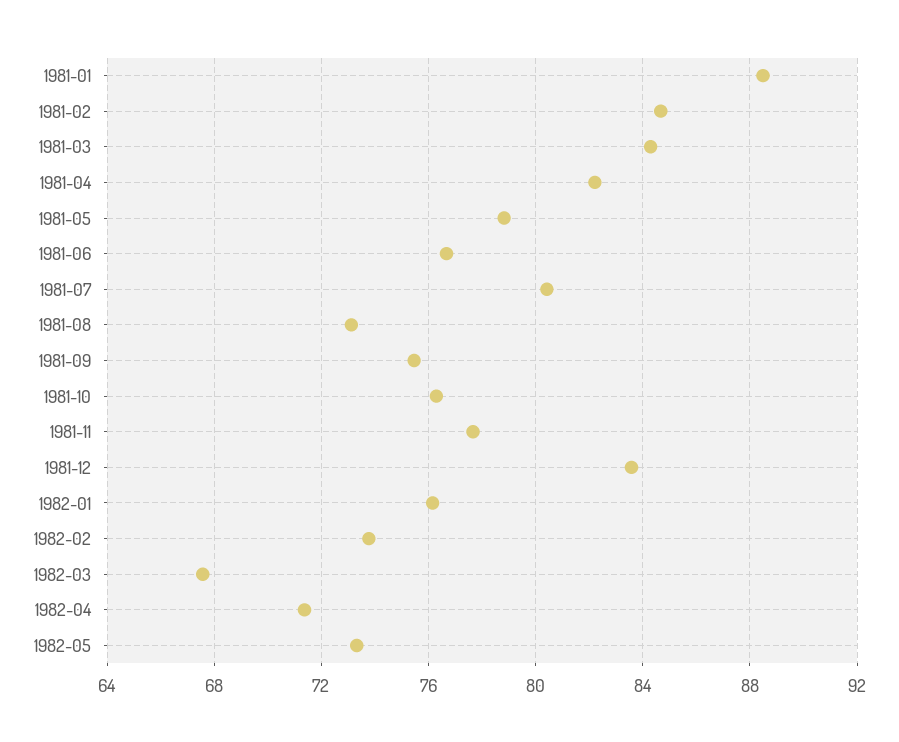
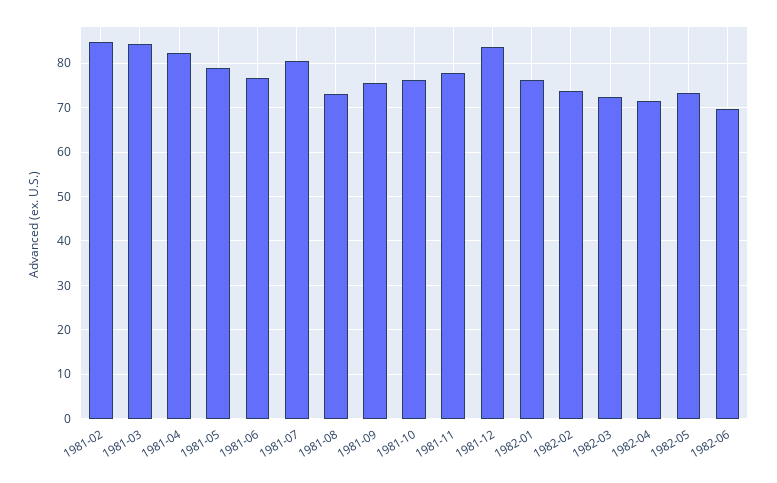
1981-01: 88.5 -> none
1982-03: 67.5 -> 72
1982-06: none -> 70

